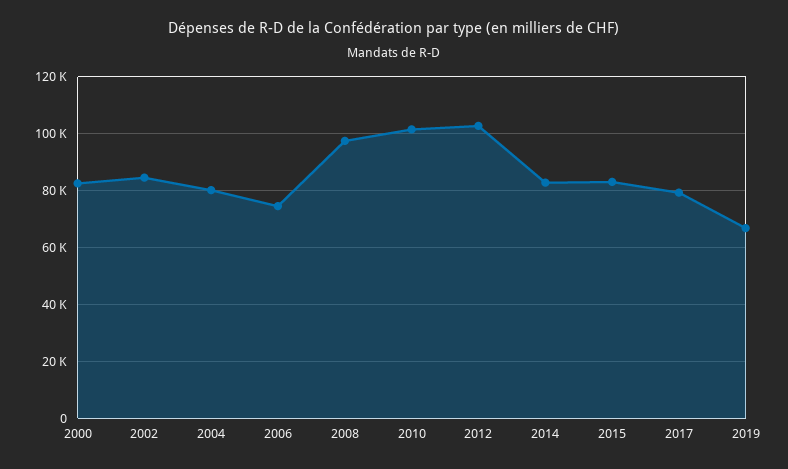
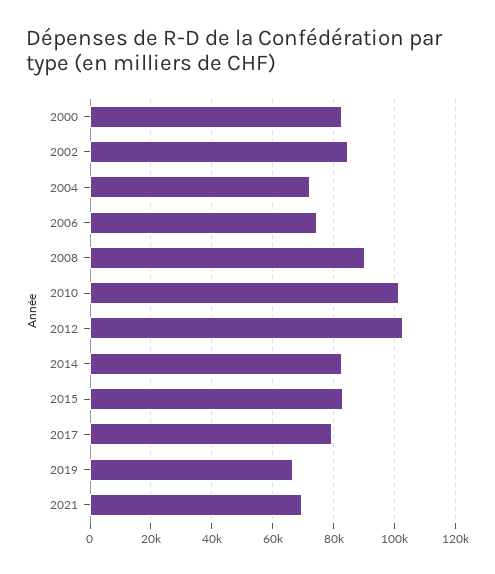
2004: 80000 -> 72000
2008: 97500 -> 90000
2021: none -> 70000

